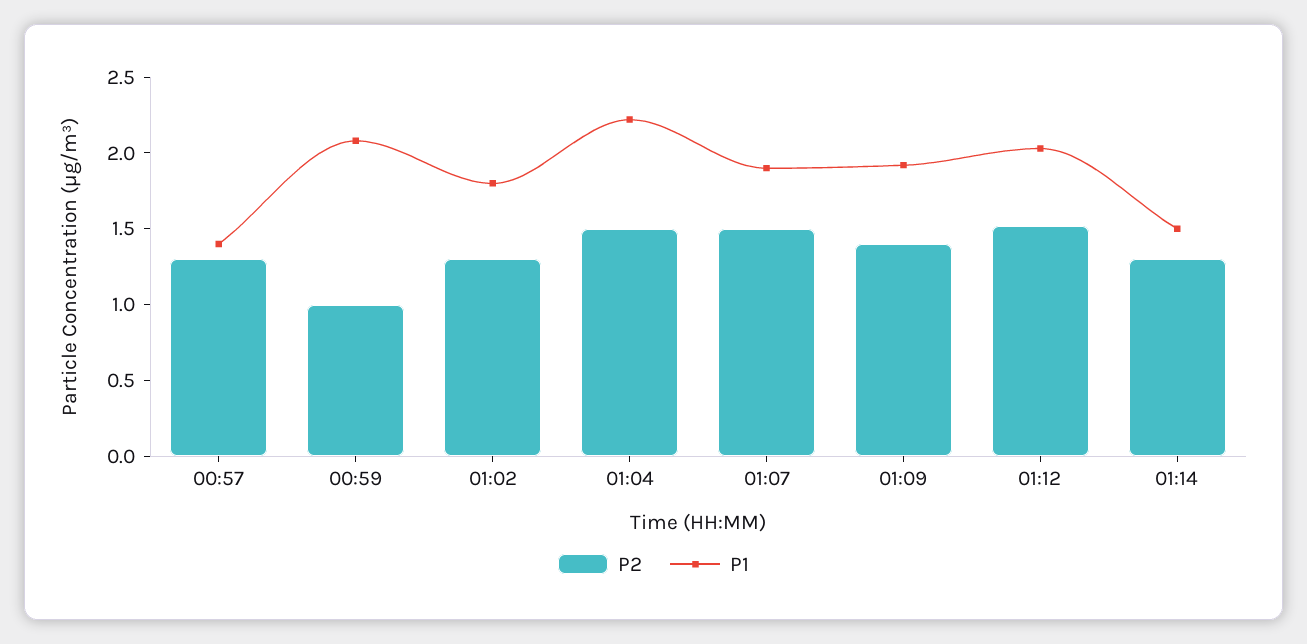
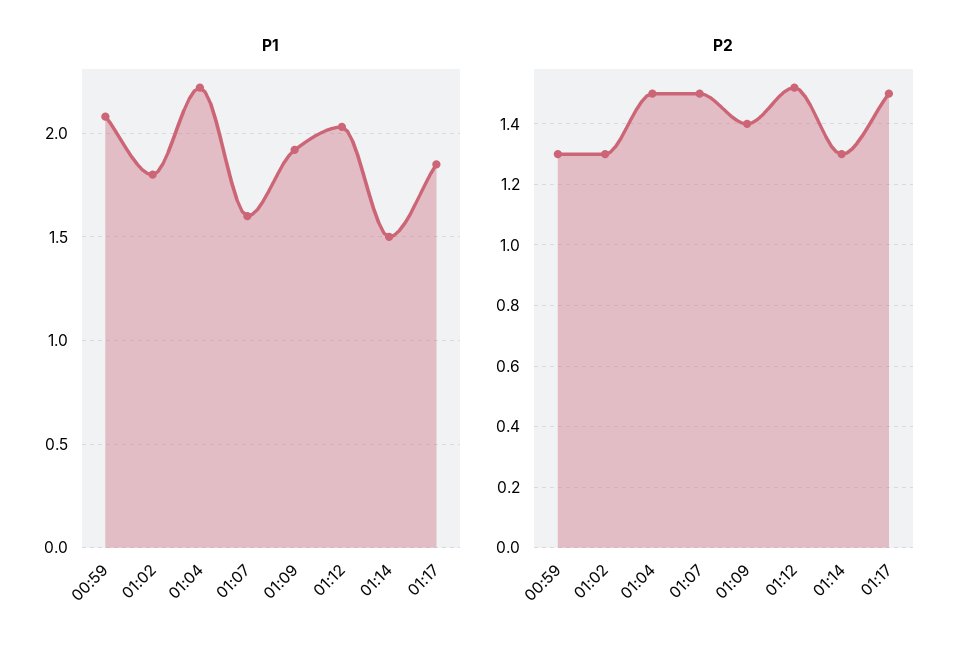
P2, 00:57: 1.3 -> none
P1, 00:57: 1.4 -> none
P2, 00:59: 1 -> 1.3
P1, 01:07: 1.9 -> 1.6
P1, 01:17: none -> 1.85
P2, 01:17: none -> 1.5

